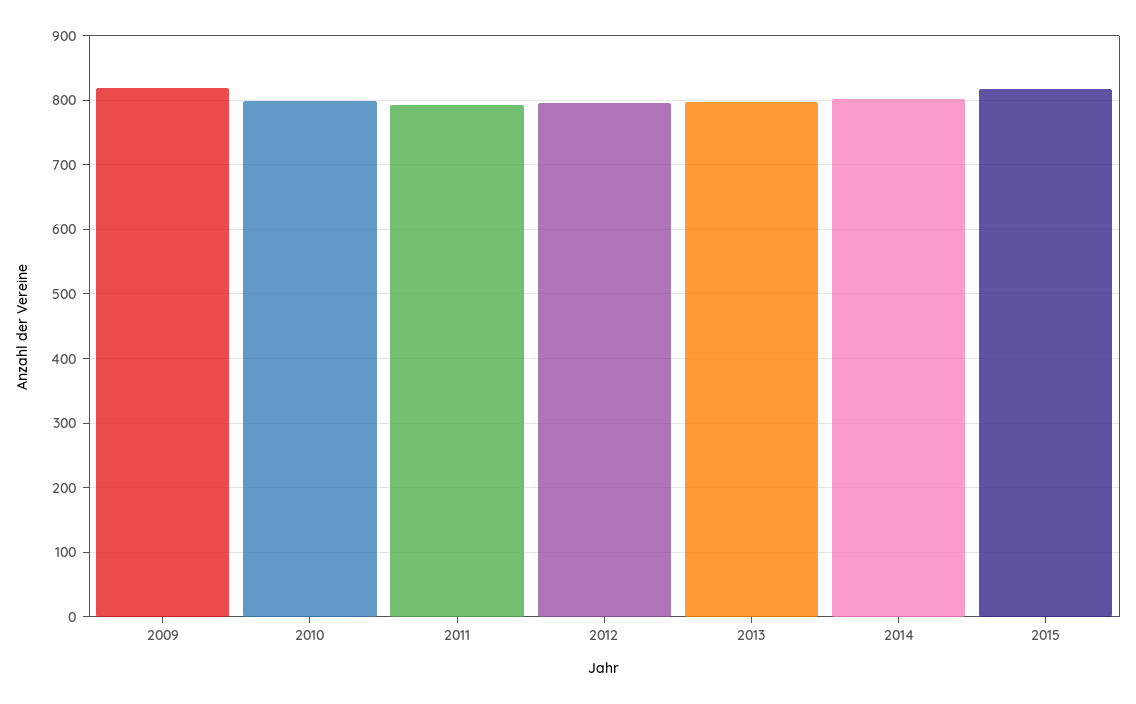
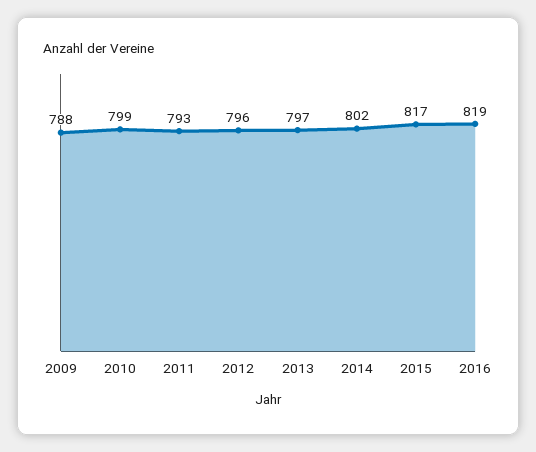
2009: 820 -> 788
2016: none -> 819

